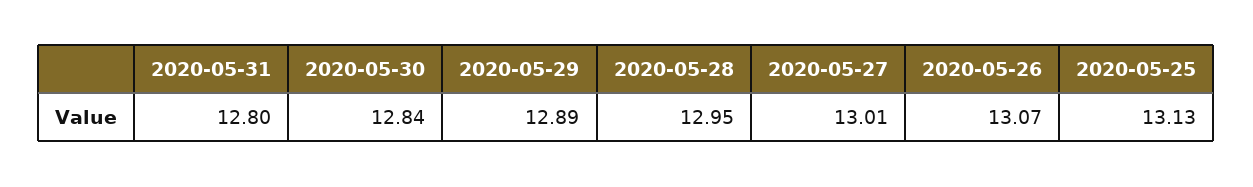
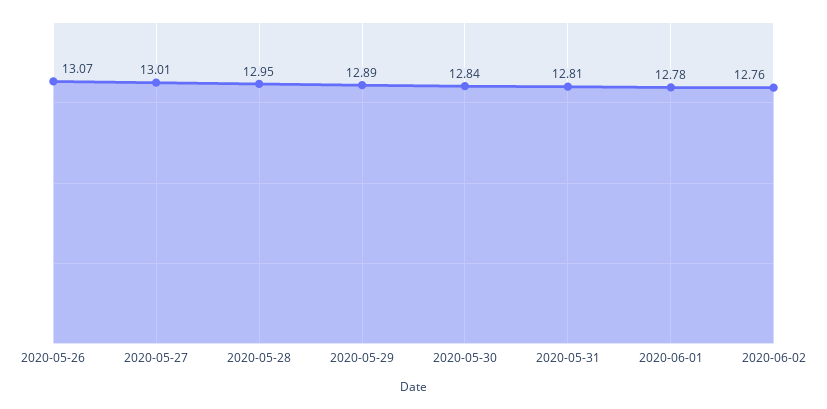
2020-05-31: 12.8 -> 12.81
2020-05-25: 13.13 -> none
2020-06-01: none -> 12.78
2020-06-02: none -> 12.76

